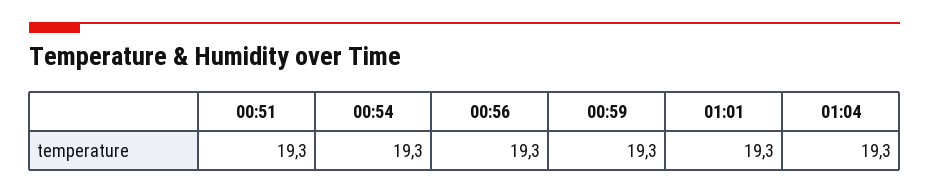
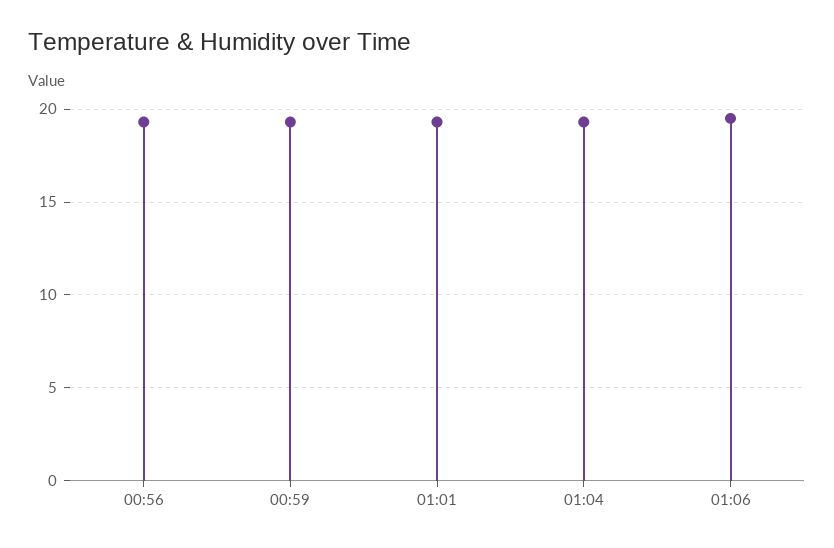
00:51: 19.3 -> none
00:54: 19.3 -> none
01:06: none -> 19.5

